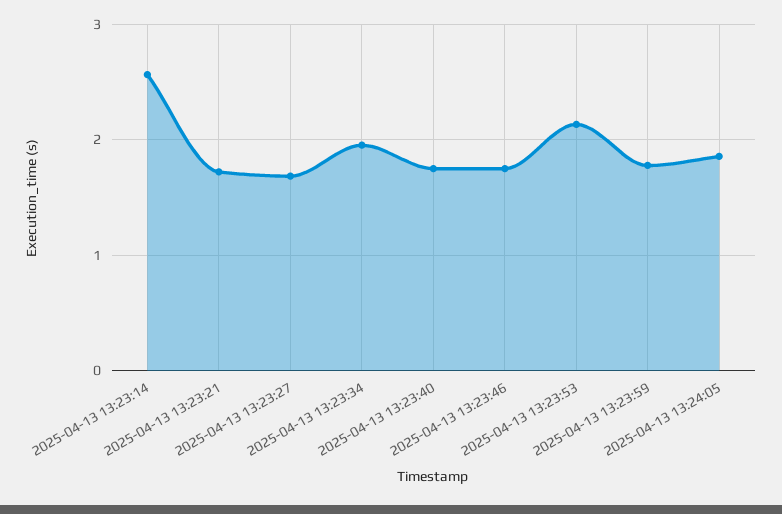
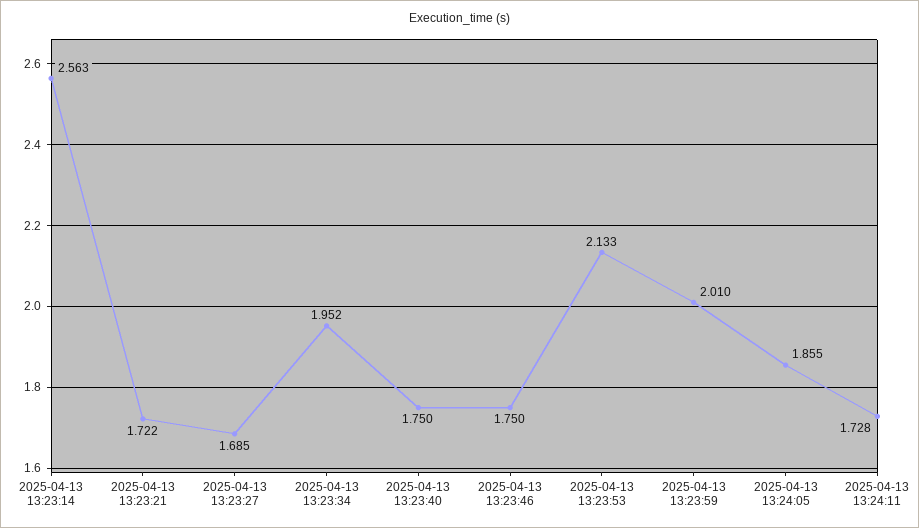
2025-04-13 13:23:59: 1.8 -> 2.01
2025-04-13 13:24:11: none -> 1.728

